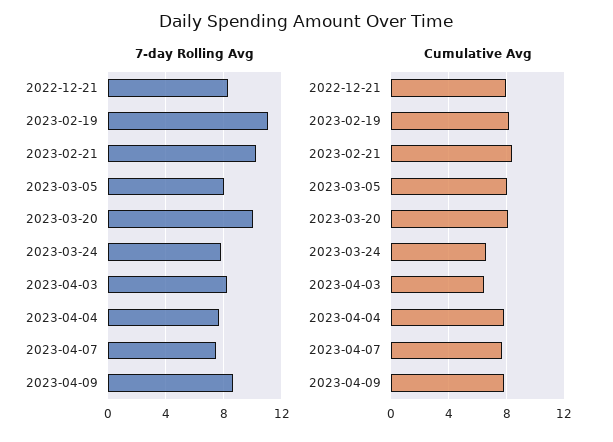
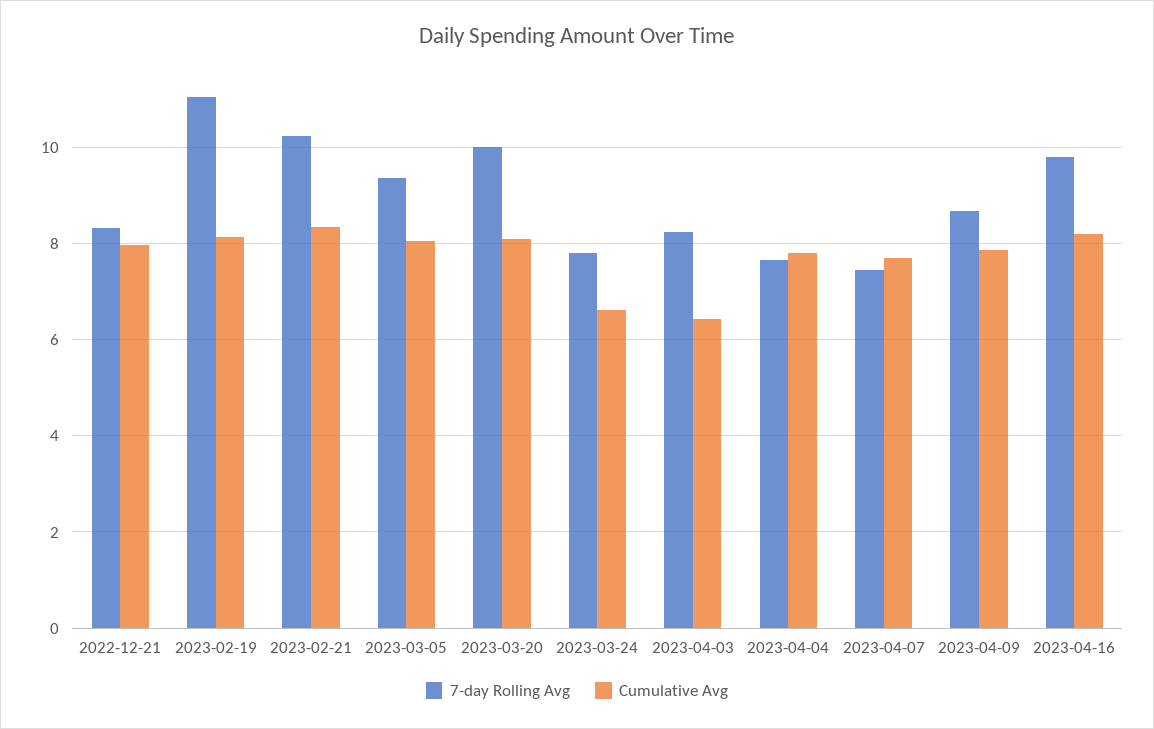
7-day Rolling Avg, 2023-03-05: 8 -> 9.4
7-day Rolling Avg, 2023-04-16: none -> 9.8
Cumulative Avg, 2023-04-16: none -> 8.2

